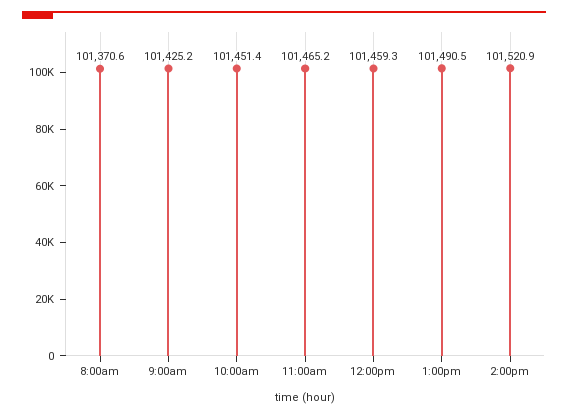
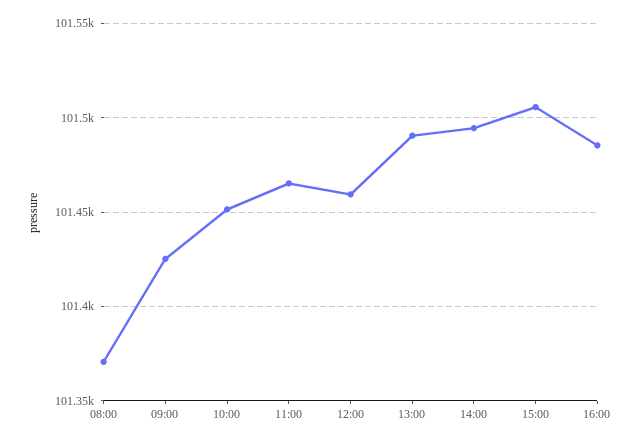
2:00pm: 101520.9 -> 101495
15:00: none -> 101505
16:00: none -> 101485

